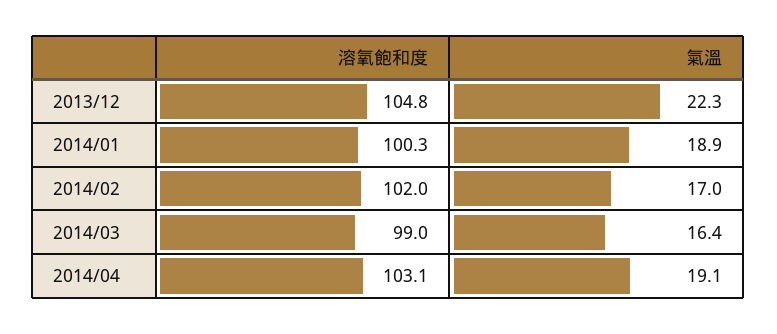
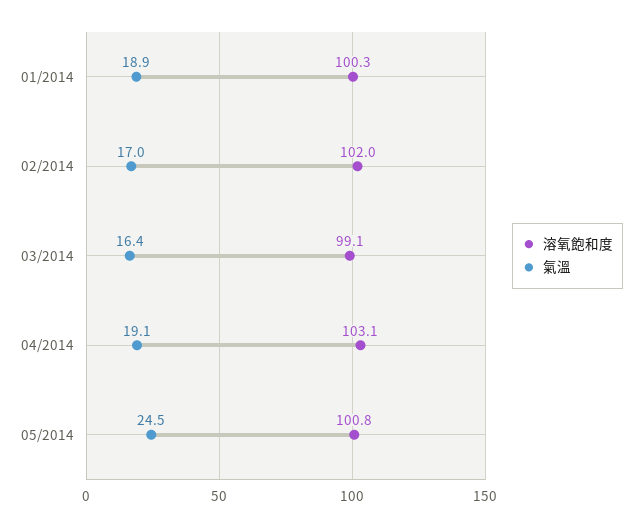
溶氧飽和度, 2013/12: 104.8 -> none
氣溫, 2013/12: 22.3 -> none
溶氧飽和度, 2014/03: 99 -> 99.1
溶氧飽和度, 05/2014: none -> 100.8
氣溫, 05/2014: none -> 24.5

